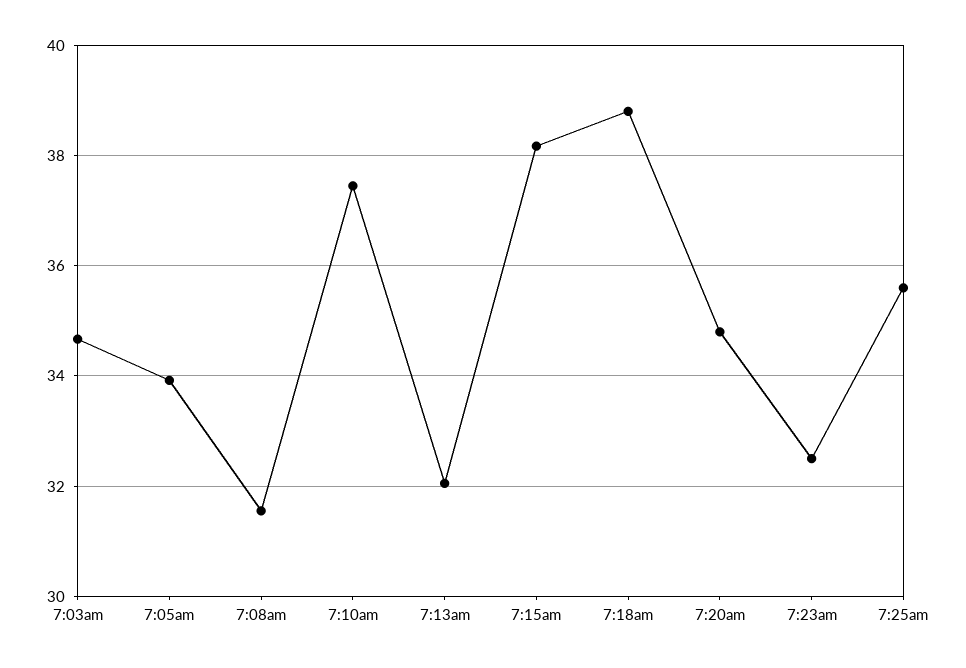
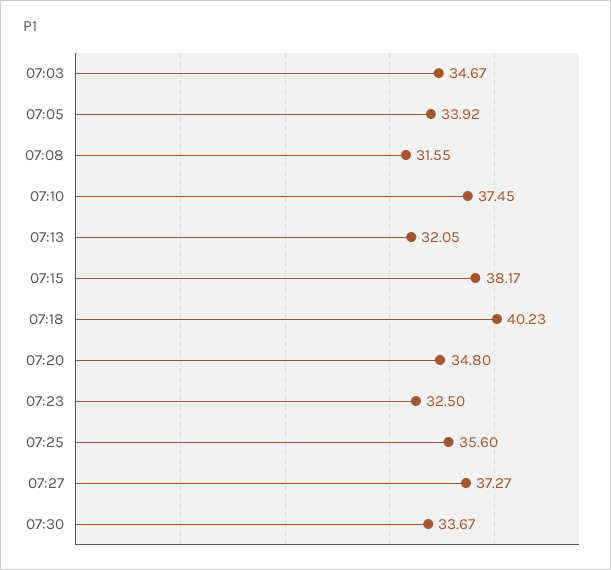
7:18am: 38.8 -> 40.23
07:27: none -> 37.27
07:30: none -> 33.67

